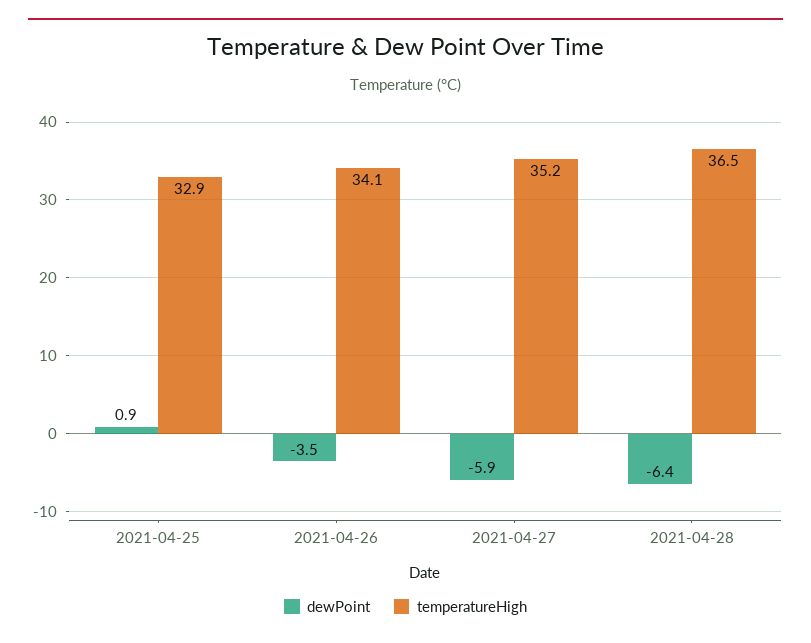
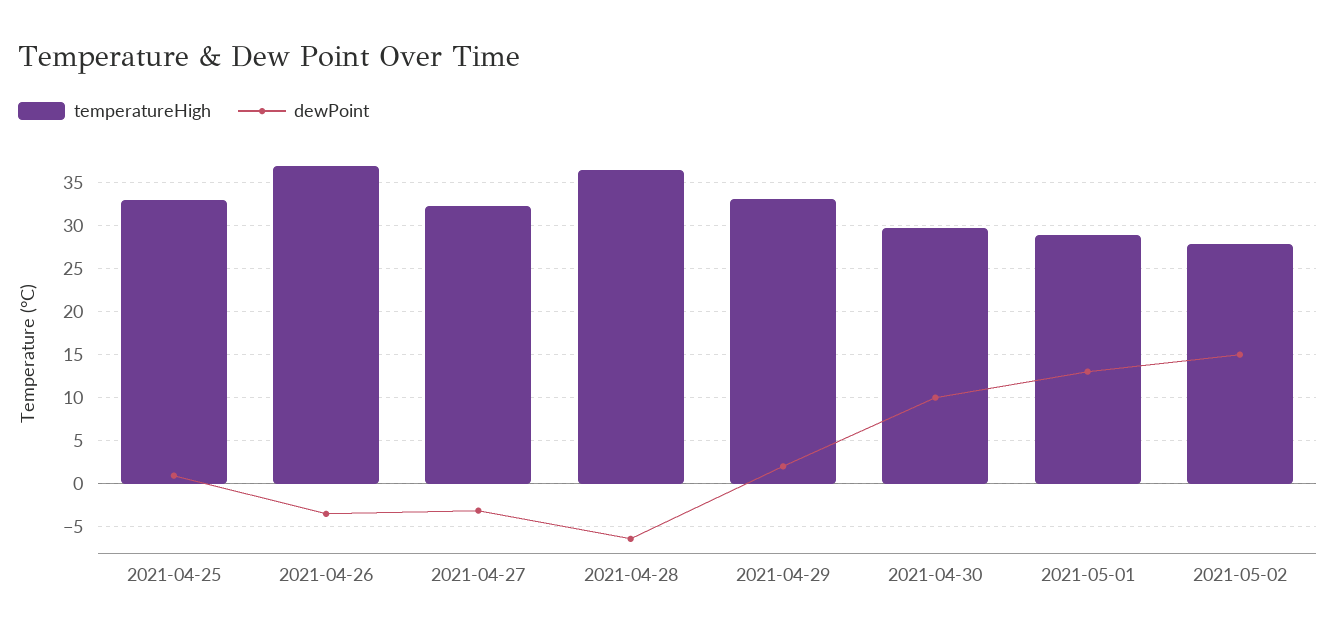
temperatureHigh, 2021-04-26: 34.1 -> 37
dewPoint, 2021-04-27: -5.9 -> -3
temperatureHigh, 2021-04-27: 35.2 -> 32
temperatureHigh, 2021-04-29: none -> 33
dewPoint, 2021-04-29: none -> 2
temperatureHigh, 2021-04-30: none -> 30
dewPoint, 2021-04-30: none -> 10
temperatureHigh, 2021-05-01: none -> 29
dewPoint, 2021-05-01: none -> 13
temperatureHigh, 2021-05-02: none -> 28
dewPoint, 2021-05-02: none -> 15

